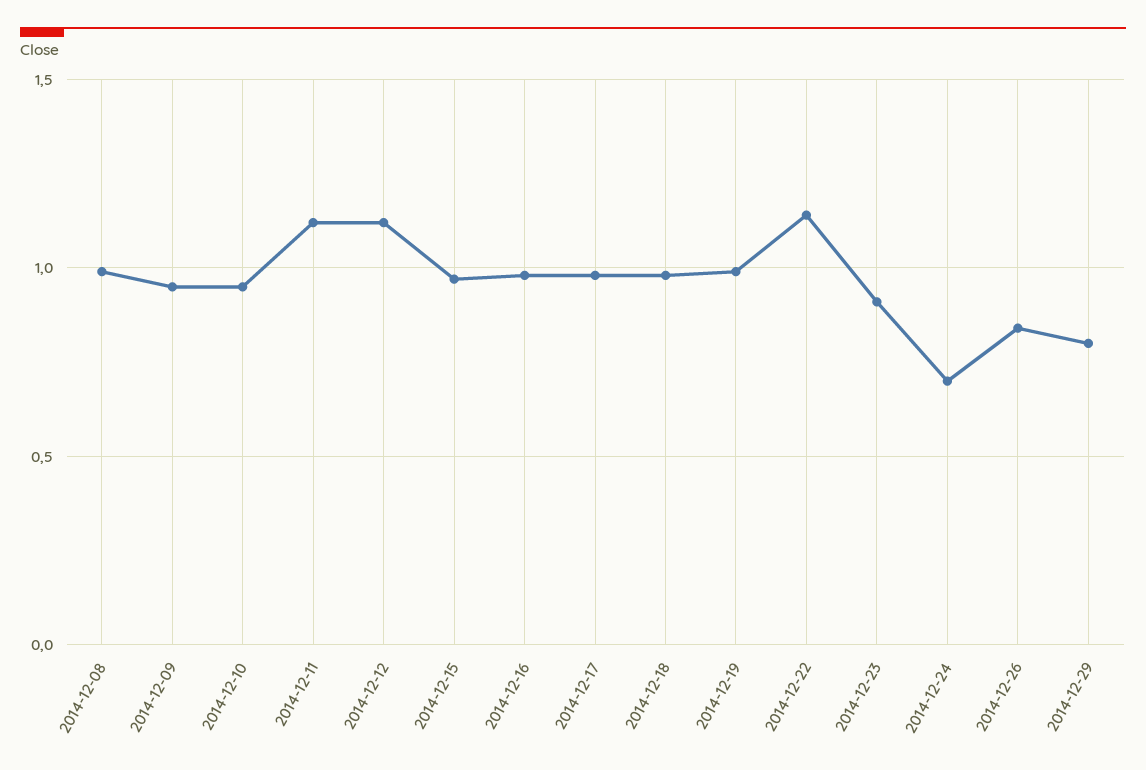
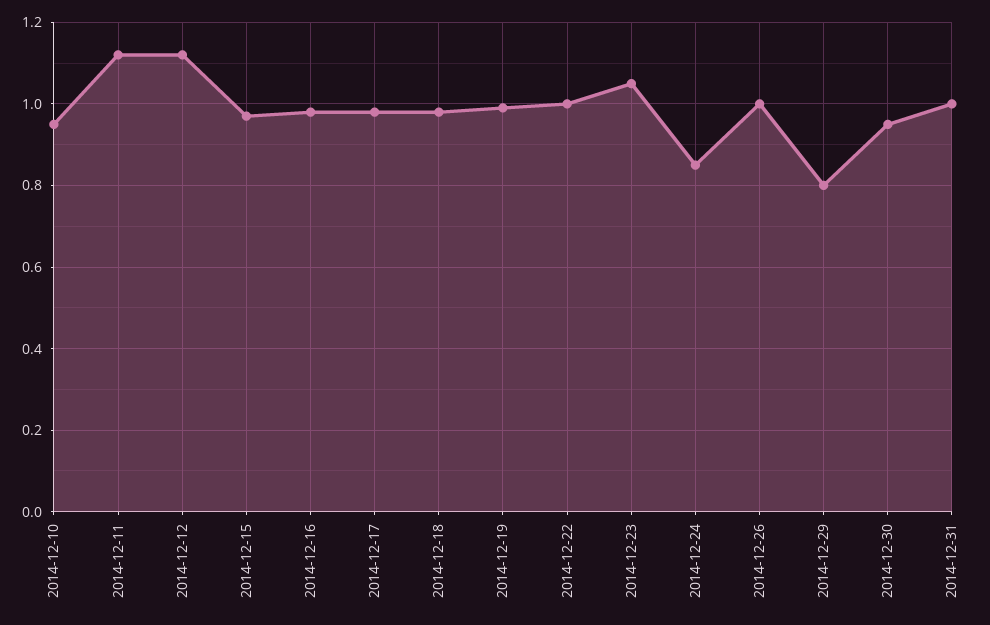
2014-12-08: 1 -> none
2014-12-09: 0.95 -> none
2014-12-22: 1.15 -> 1
2014-12-23: 0.9 -> 1.05
2014-12-24: 0.7 -> 0.85
2014-12-26: 0.85 -> 1
2014-12-30: none -> 0.95
2014-12-31: none -> 1

